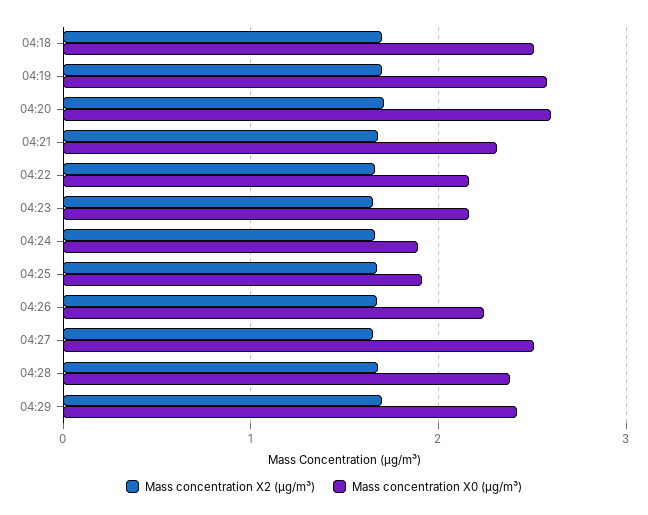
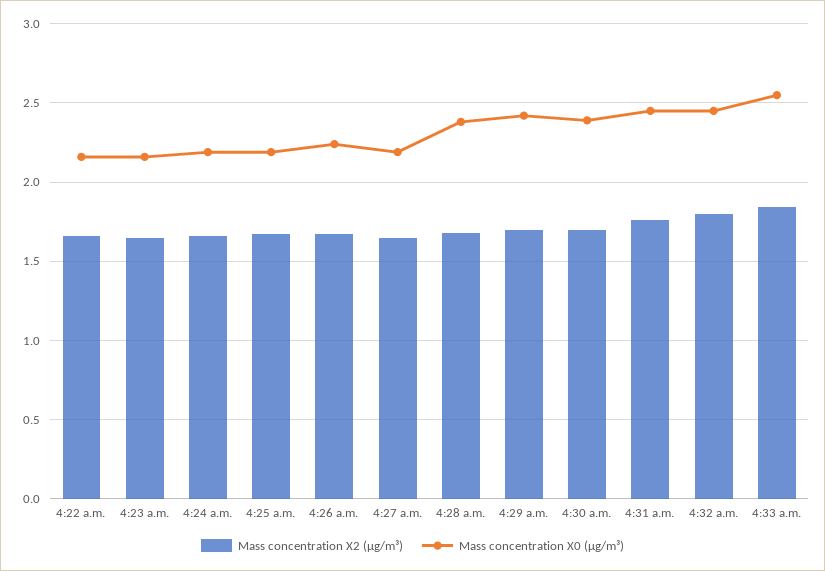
Mass concentration X2 (μg/m³), 04:18: 1.7 -> none
Mass concentration X0 (μg/m³), 04:18: 2.5 -> none
Mass concentration X2 (μg/m³), 04:19: 1.7 -> none
Mass concentration X0 (μg/m³), 04:19: 2.6 -> none
Mass concentration X2 (μg/m³), 04:20: 1.7 -> none
Mass concentration X0 (μg/m³), 04:20: 2.6 -> none
Mass concentration X2 (μg/m³), 04:21: 1.7 -> none
Mass concentration X0 (μg/m³), 04:21: 2.3 -> none
Mass concentration X0 (μg/m³), 04:24: 1.9 -> 2.2
Mass concentration X0 (μg/m³), 04:25: 1.9 -> 2.2
Mass concentration X0 (μg/m³), 04:27: 2.5 -> 2.2
Mass concentration X2 (μg/m³), 4:30 a.m.: none -> 1.7
Mass concentration X0 (μg/m³), 4:30 a.m.: none -> 2.4
Mass concentration X2 (μg/m³), 4:31 a.m.: none -> 1.75
Mass concentration X0 (μg/m³), 4:31 a.m.: none -> 2.45
Mass concentration X2 (μg/m³), 4:32 a.m.: none -> 1.8
Mass concentration X0 (μg/m³), 4:32 a.m.: none -> 2.45
Mass concentration X2 (μg/m³), 4:33 a.m.: none -> 1.85
Mass concentration X0 (μg/m³), 4:33 a.m.: none -> 2.55

